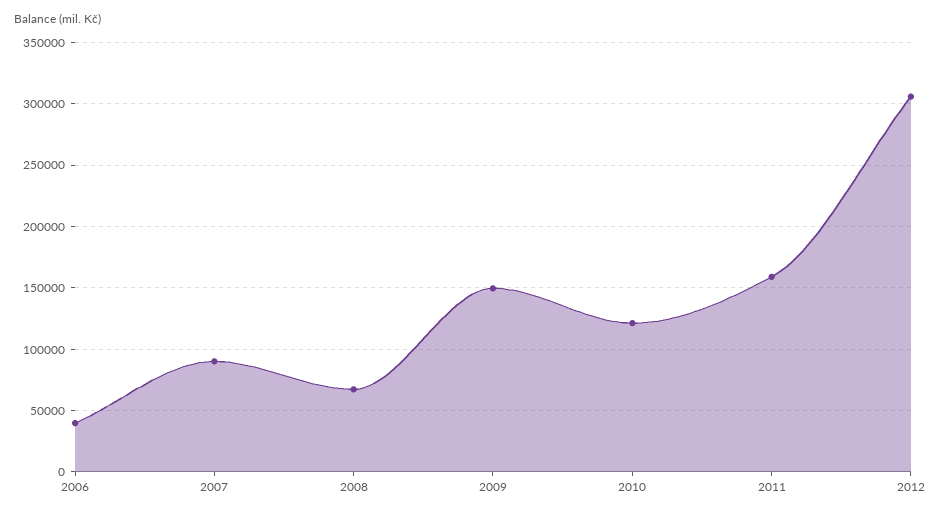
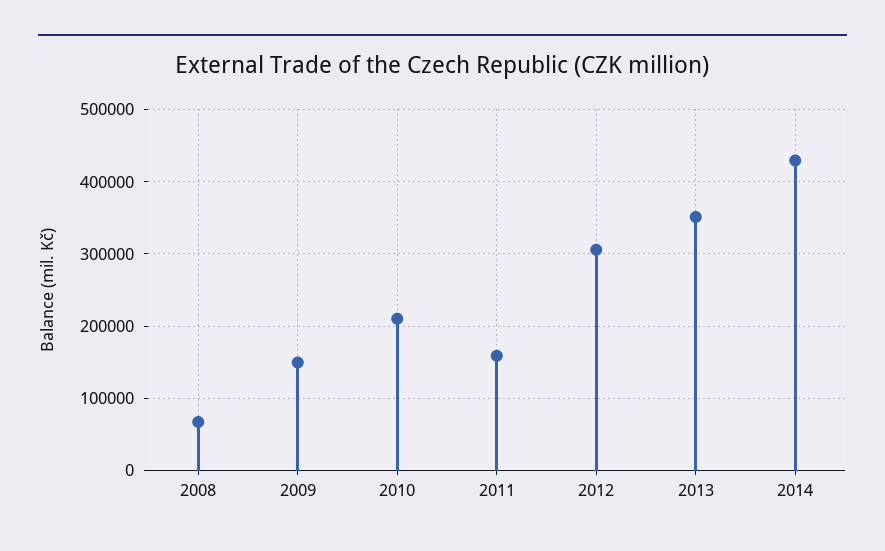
2006: 40000 -> none
2007: 90000 -> none
2010: 120000 -> 210000
2013: none -> 350000
2014: none -> 430000

